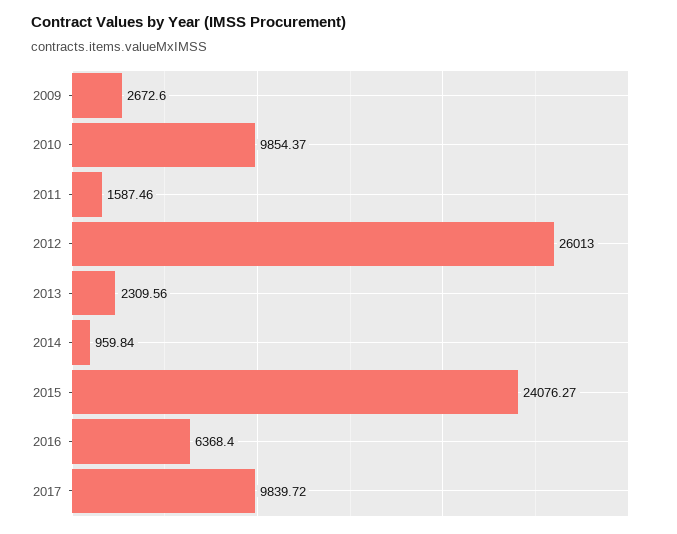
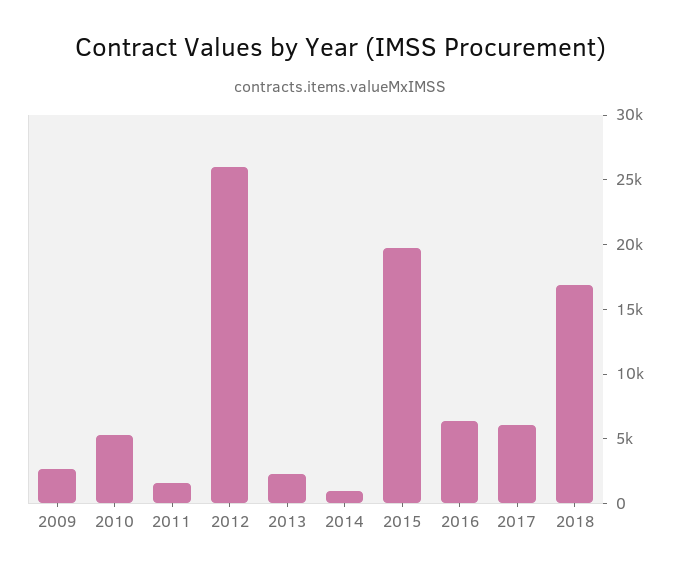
2010: 9854.37 -> 5000
2015: 24076.27 -> 20000
2017: 9839.72 -> 6000
2018: none -> 17000

